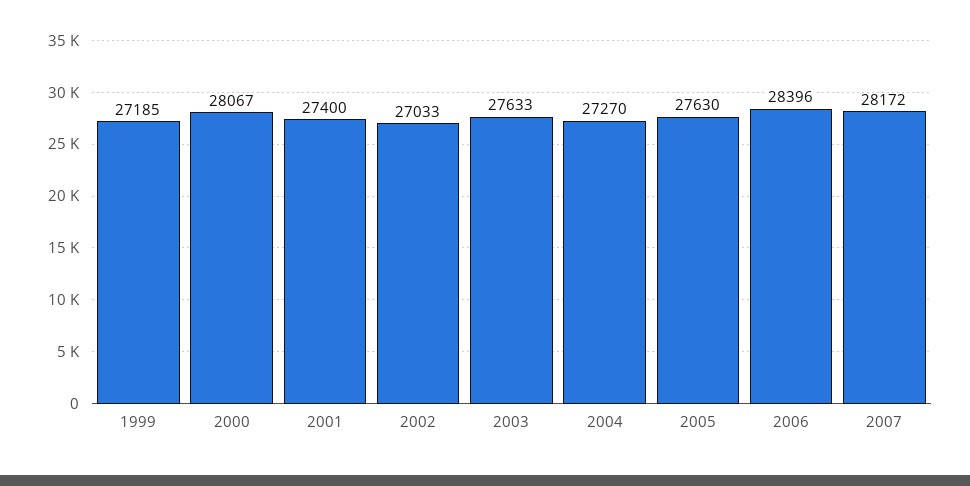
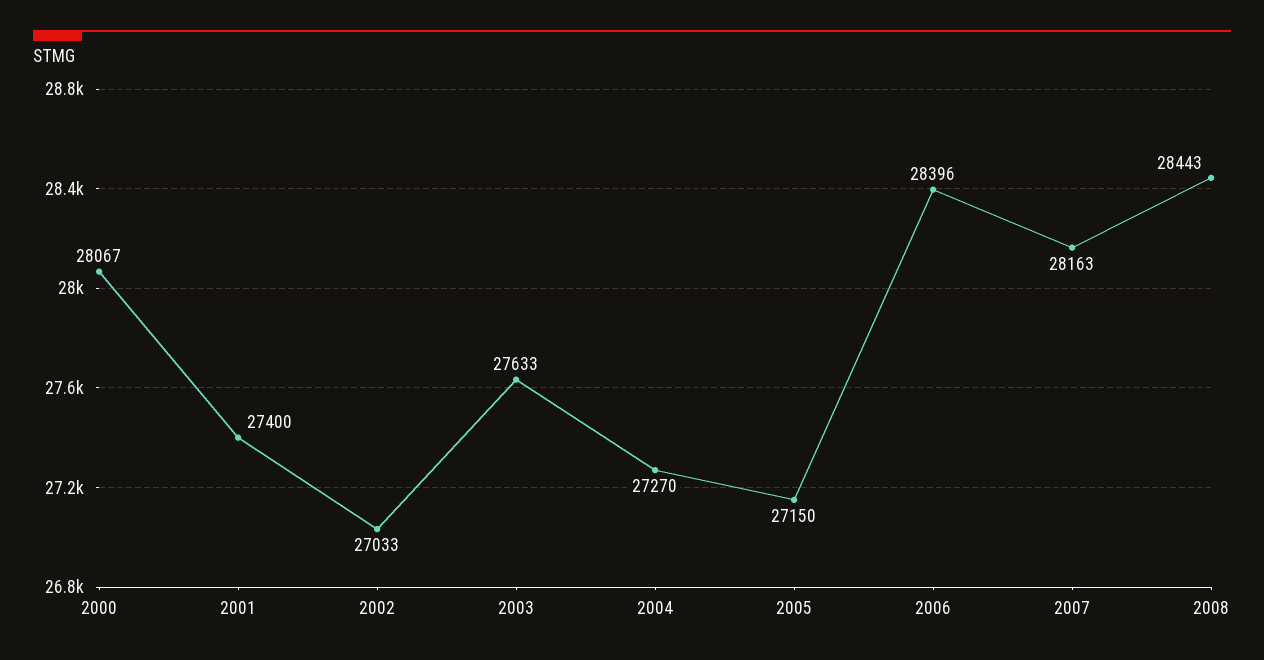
1999: 27185 -> none
2005: 27630 -> 27150
2007: 28172 -> 28163
2008: none -> 28443

